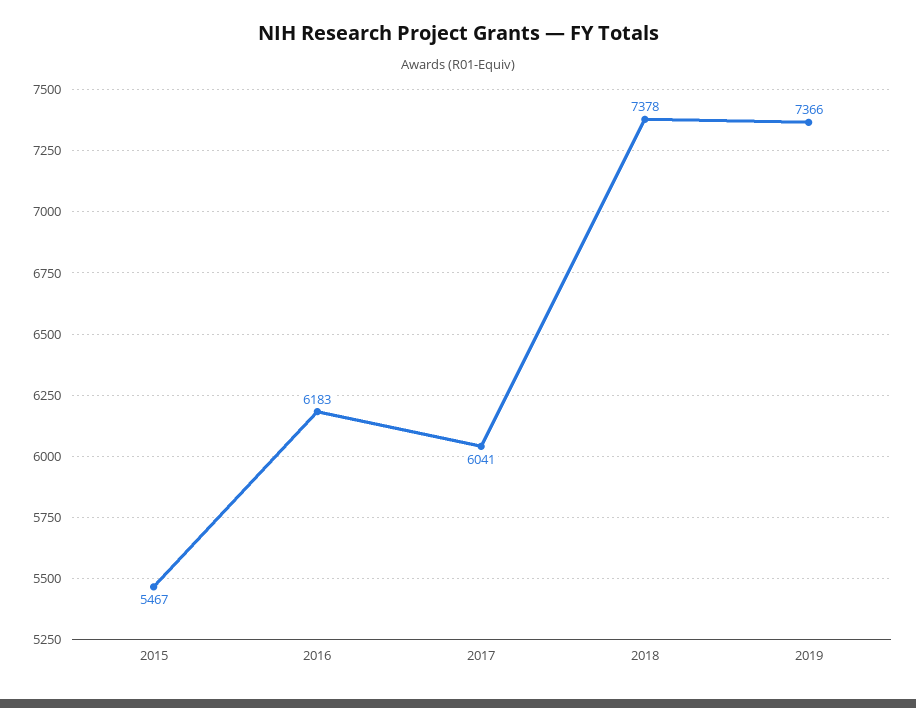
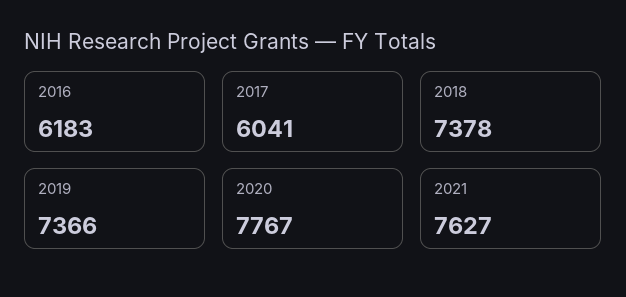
2015: 5467 -> none
2020: none -> 7767
2021: none -> 7627

